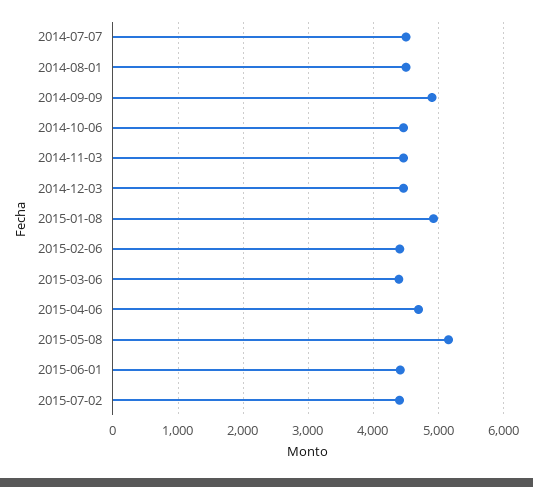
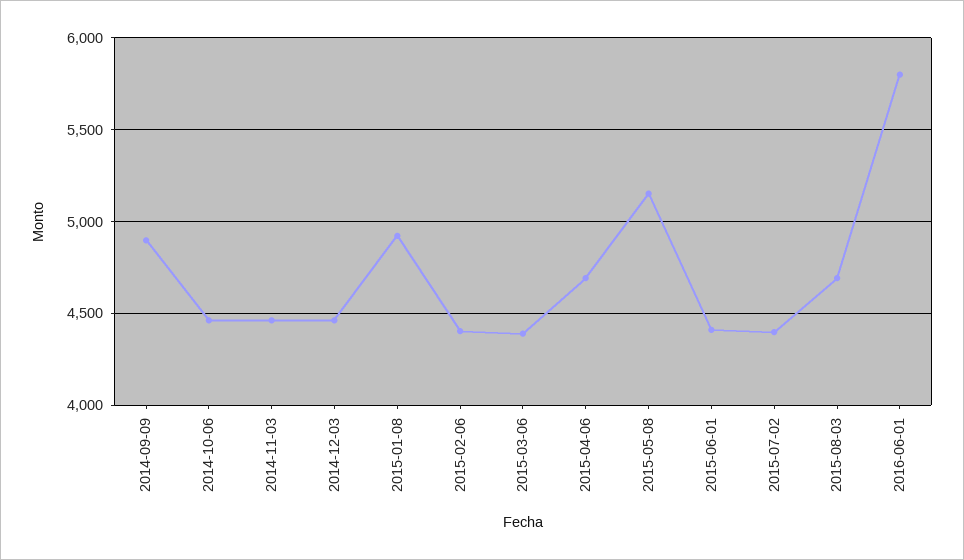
2014-07-07: 4500 -> none
2014-08-01: 4500 -> none
2015-08-03: none -> 4700
2016-06-01: none -> 5800

